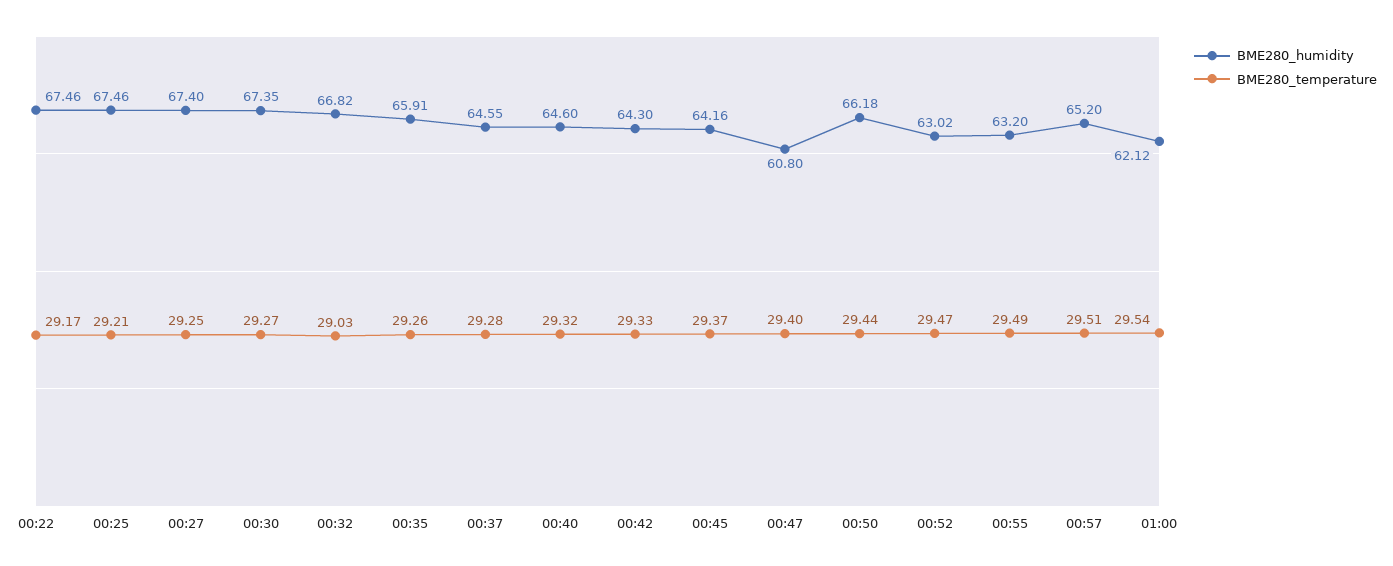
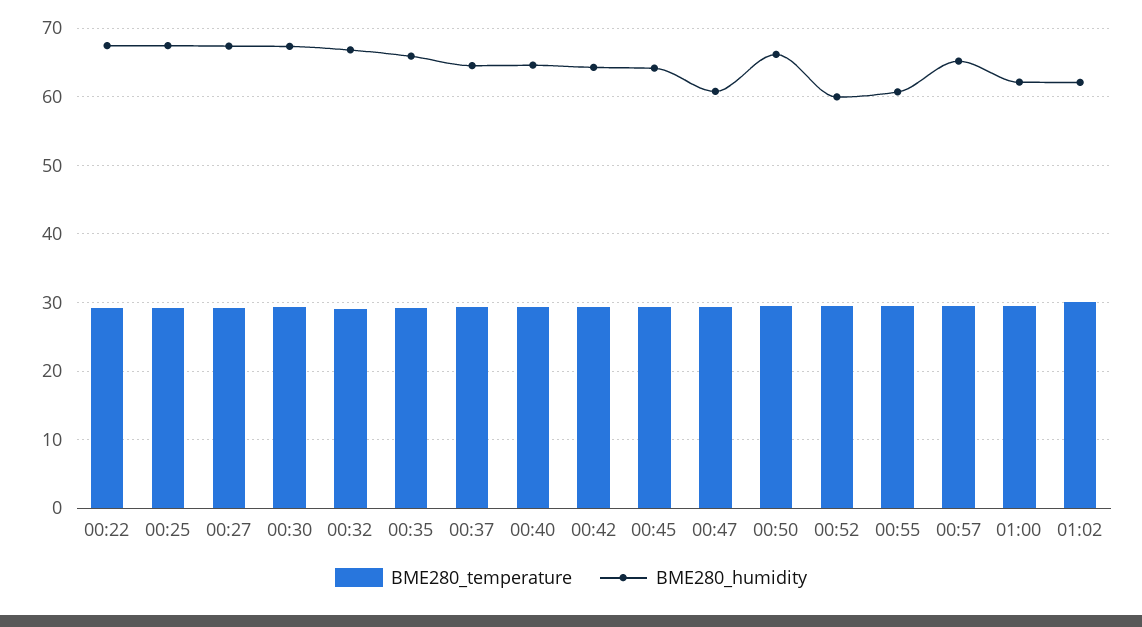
BME280_humidity, 00:52: 63.02 -> 60
BME280_humidity, 00:55: 63.2 -> 61
BME280_temperature, 01:02: none -> 30
BME280_humidity, 01:02: none -> 62

